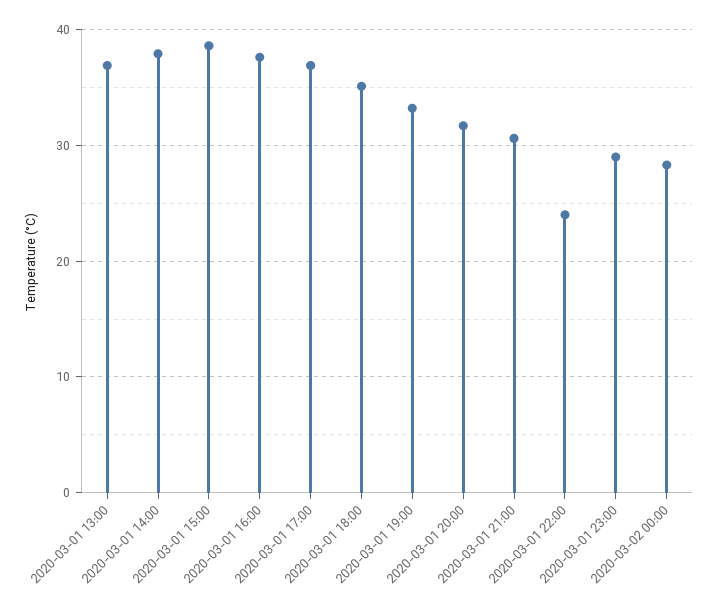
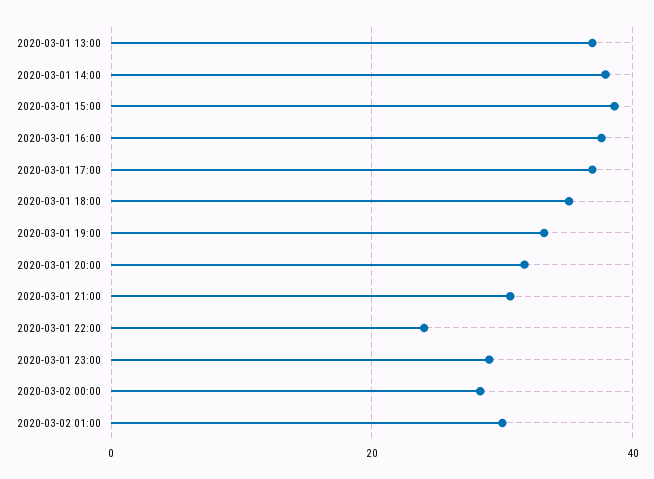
2020-03-02 01:00: none -> 30

